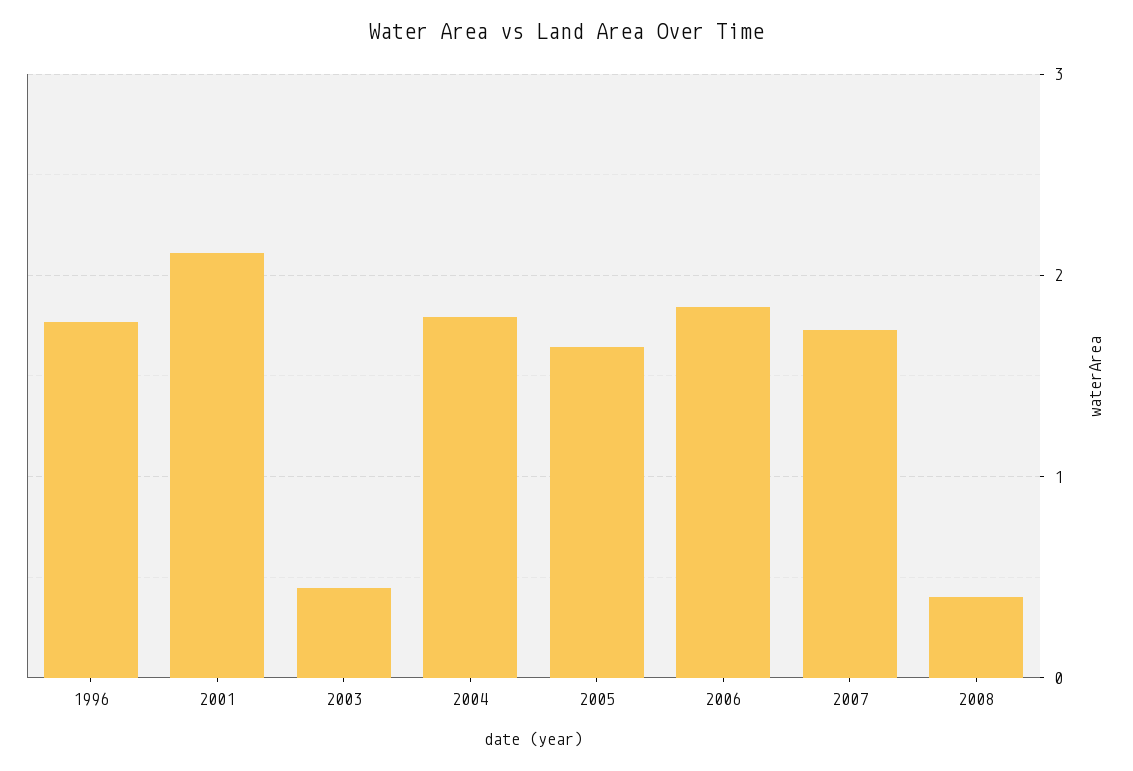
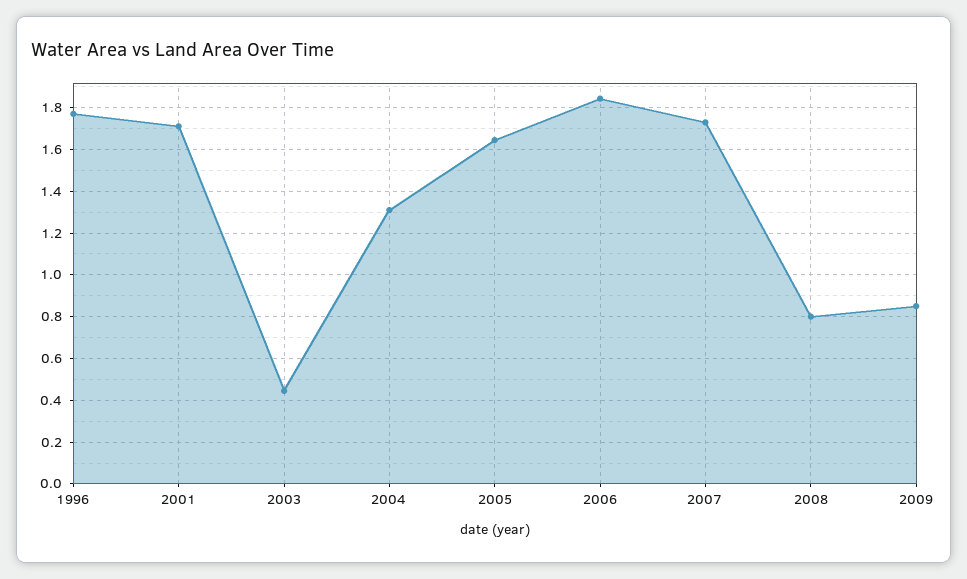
2001: 2.1 -> 1.7
2004: 1.8 -> 1.3
2008: 0.4 -> 0.8
2009: none -> 0.85

